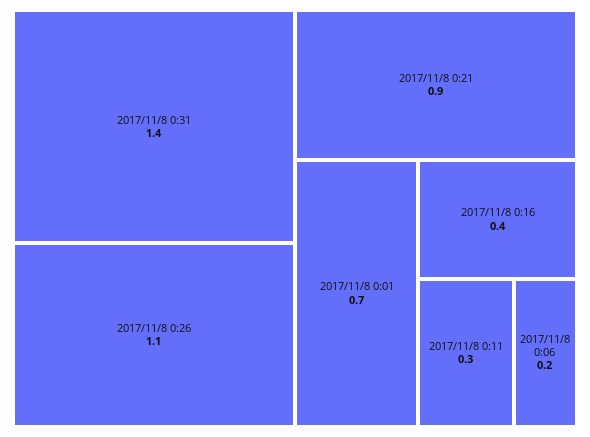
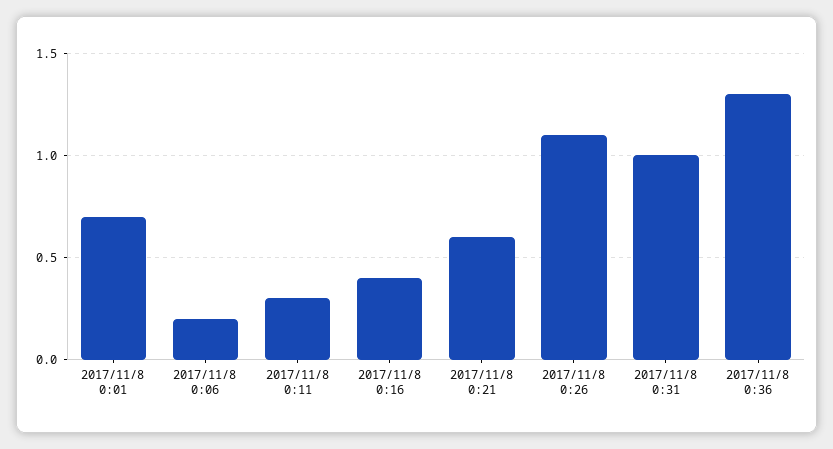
2017/11/8 0:31: 1.4 -> 1
2017/11/8 0:21: 0.9 -> 0.6
2017/11/8 0:36: none -> 1.3

